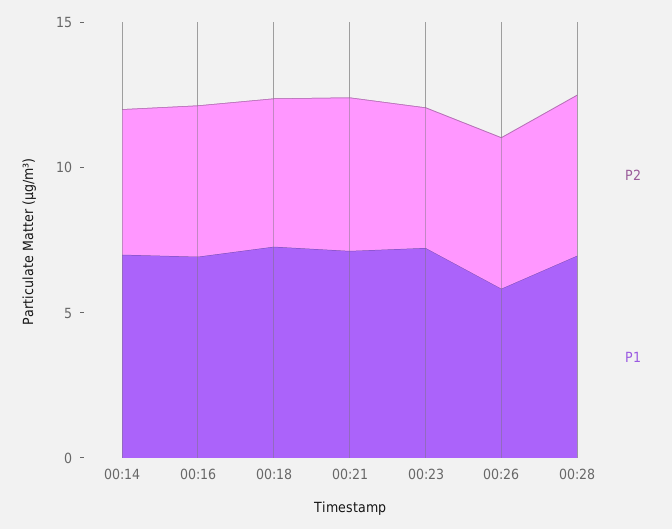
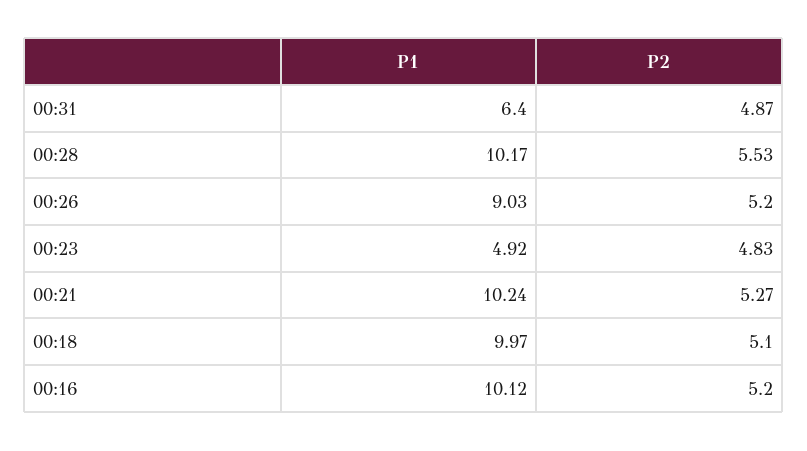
P2, 00:14: 5 -> none
P1, 00:14: 7 -> none
P1, 00:16: 7 -> 10.12
P1, 00:18: 7 -> 9.97
P1, 00:21: 7 -> 10.24
P1, 00:23: 7 -> 4.92
P1, 00:26: 6 -> 9.03
P1, 00:28: 7 -> 10.17
P1, 00:31: none -> 6.4
P2, 00:31: none -> 4.87

